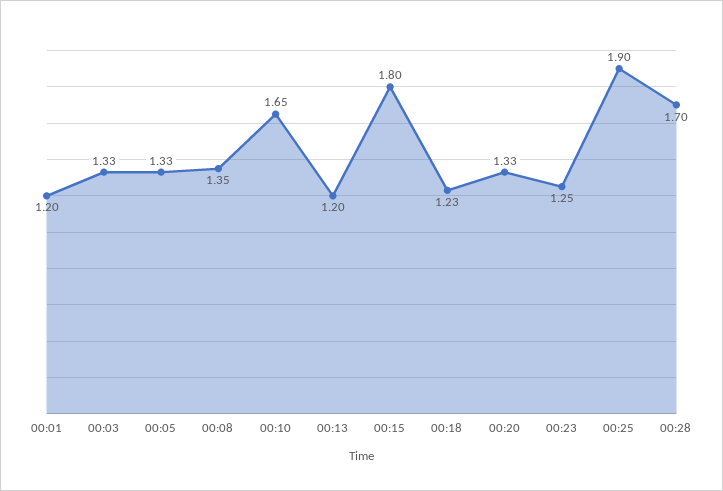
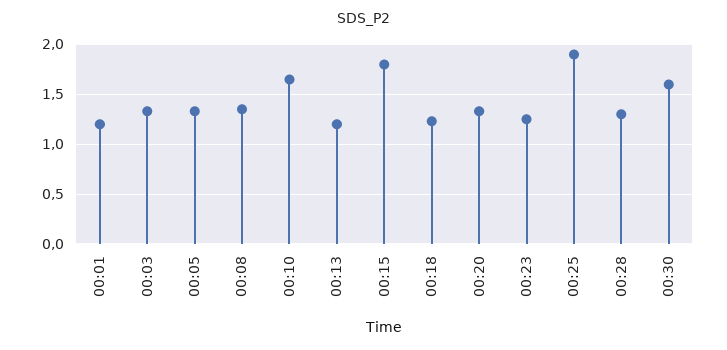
00:28: 1.7 -> 1.3
00:30: none -> 1.6

